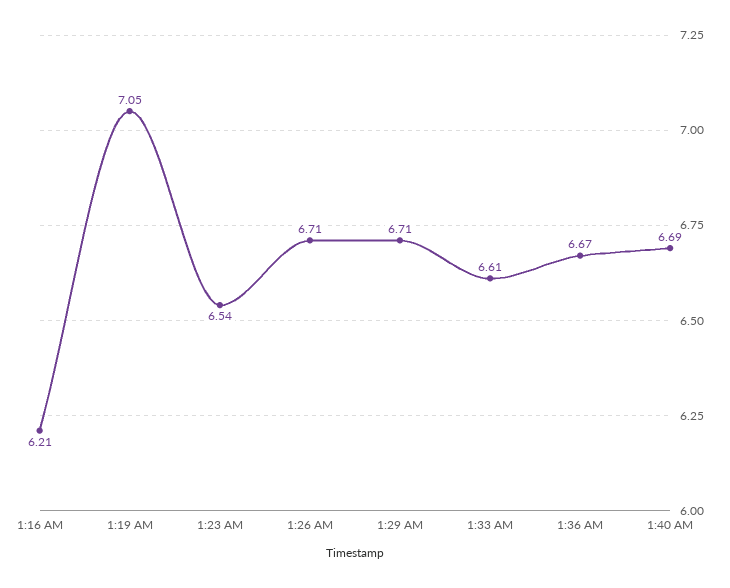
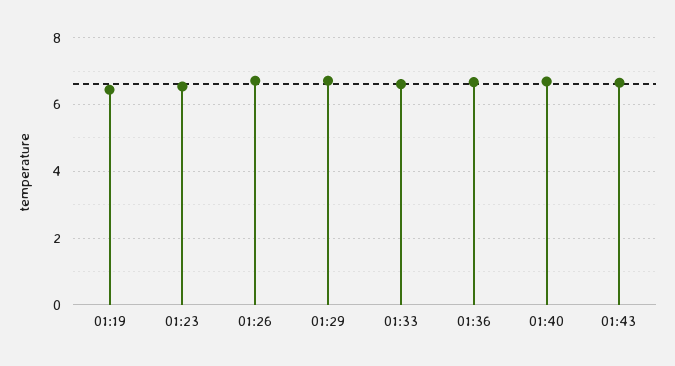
1:16 AM: 6.21 -> none
1:19 AM: 7.05 -> 6.4
01:43: none -> 6.6

